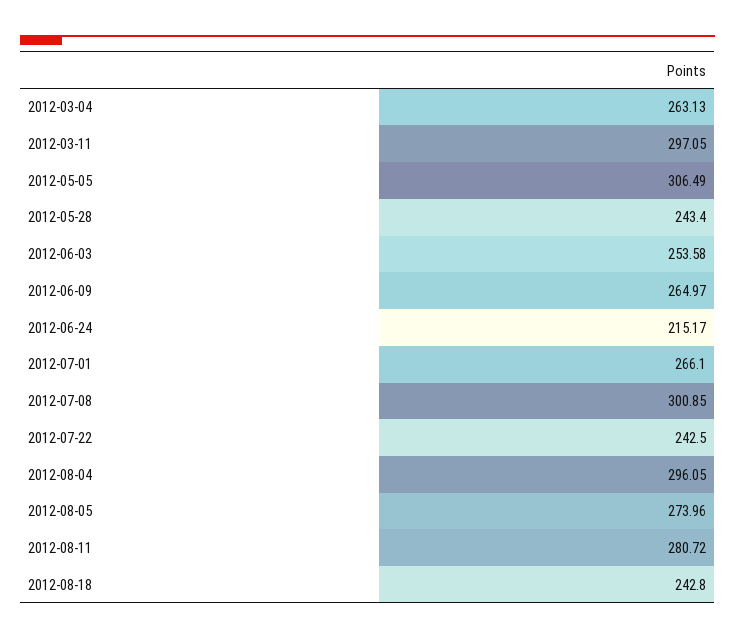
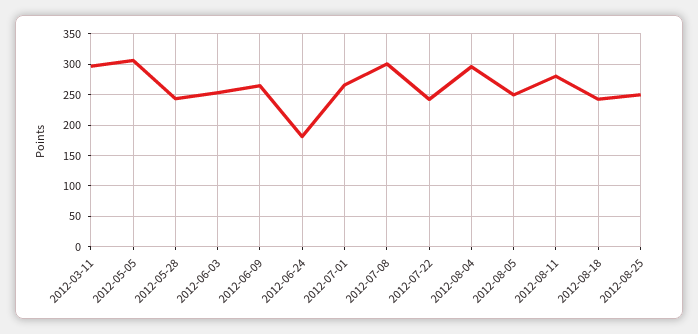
2012-03-04: 263.13 -> none
2012-06-24: 215.17 -> 180
2012-08-05: 273.96 -> 250
2012-08-25: none -> 250

